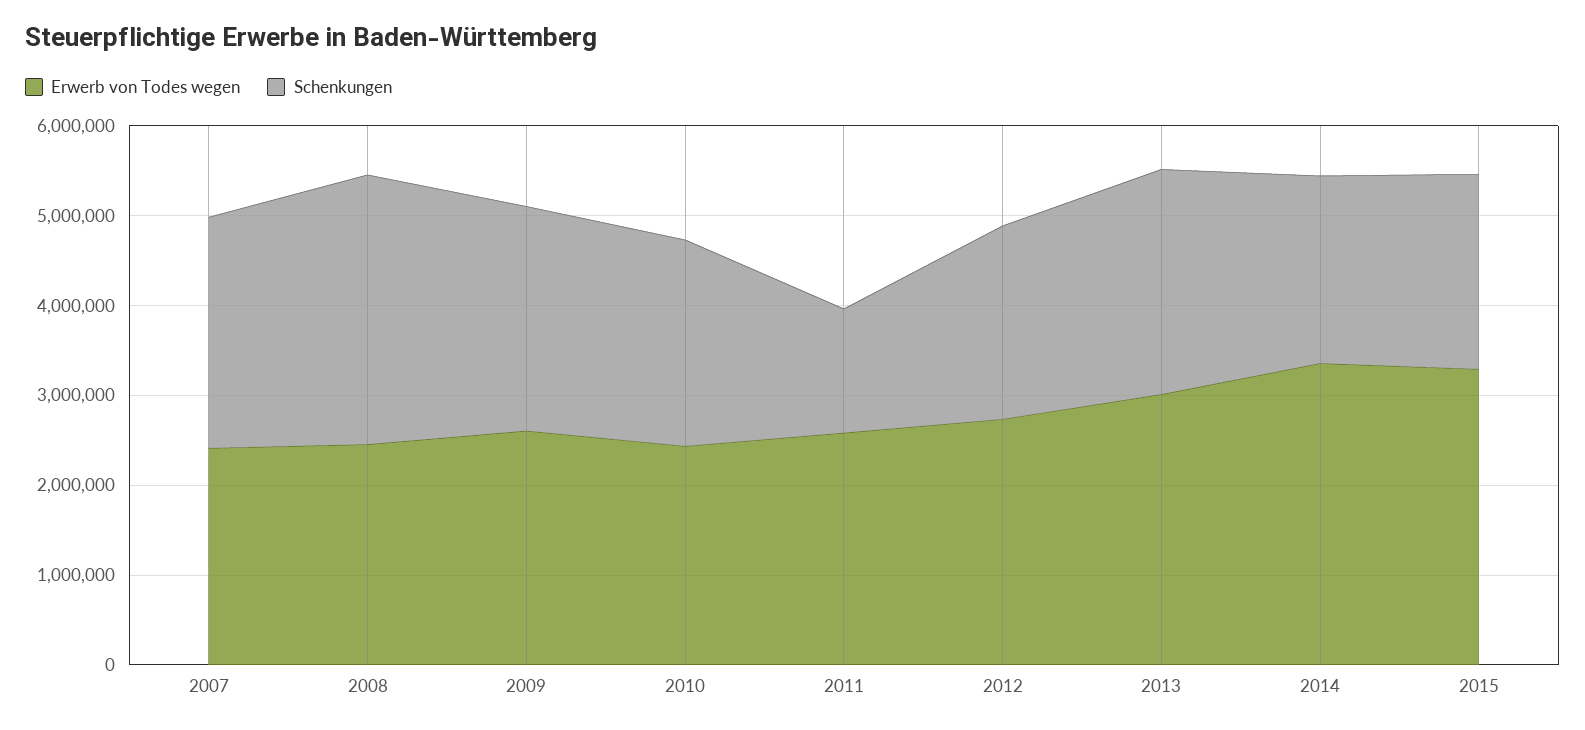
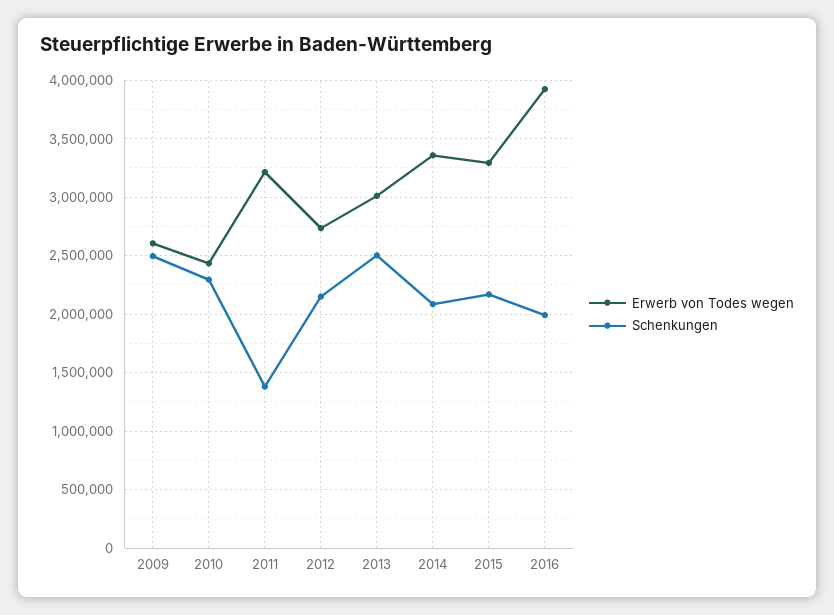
Erwerb von Todes wegen, 2007: 2400000 -> none
Schenkungen, 2007: 2600000 -> none
Erwerb von Todes wegen, 2008: 2400000 -> none
Schenkungen, 2008: 3000000 -> none
Erwerb von Todes wegen, 2011: 2600000 -> 3200000
Erwerb von Todes wegen, 2016: none -> 3900000
Schenkungen, 2016: none -> 2000000

